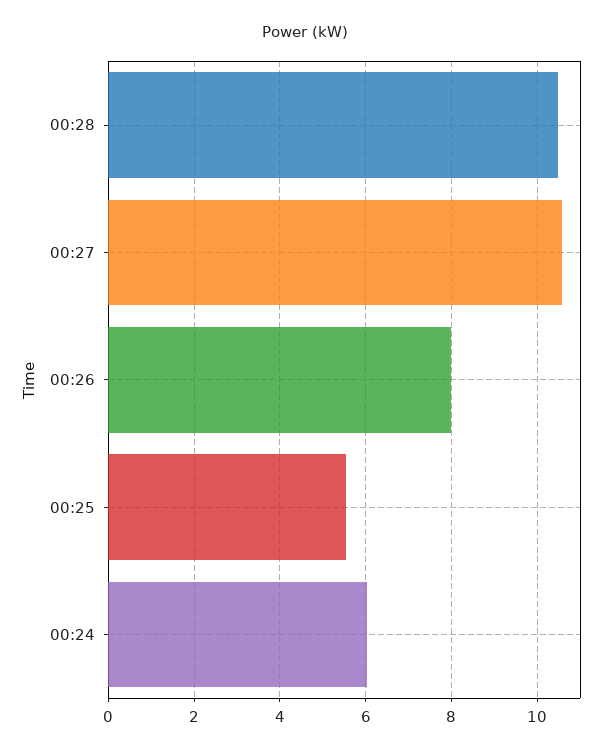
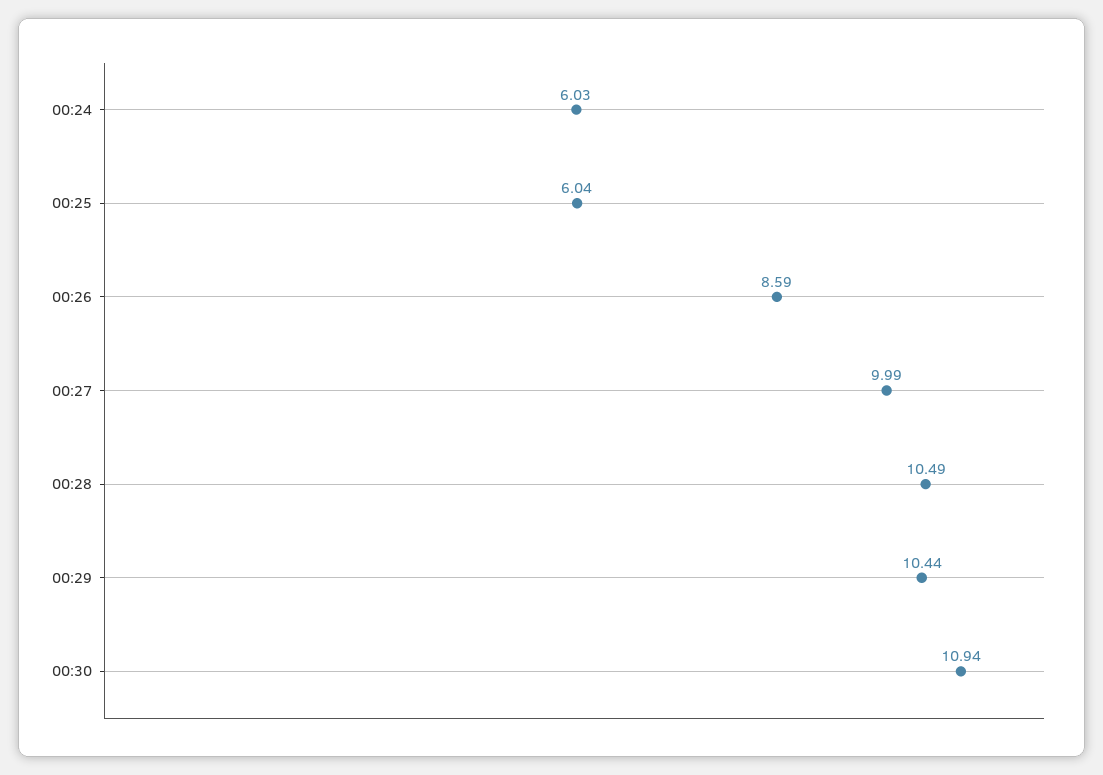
00:27: 10.6 -> 9.99
00:26: 8 -> 8.59
00:25: 5.6 -> 6.04
00:29: none -> 10.44
00:30: none -> 10.94

